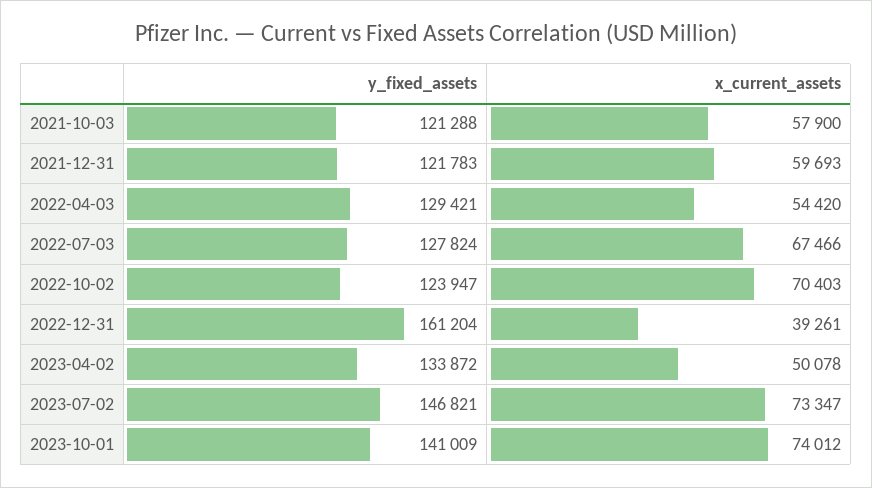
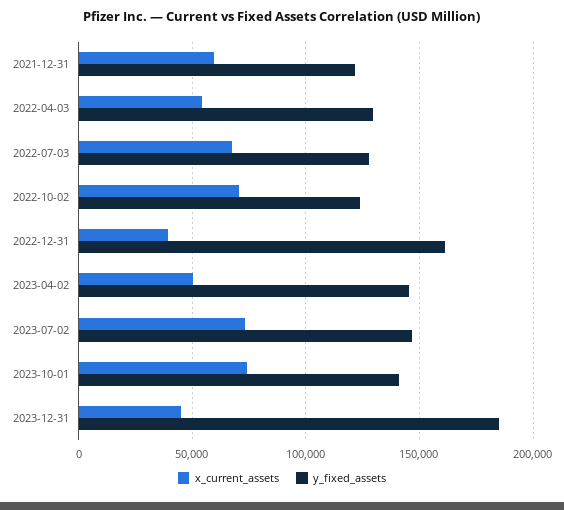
y_fixed_assets, 2021-10-03: 121288 -> none
x_current_assets, 2021-10-03: 57900 -> none
y_fixed_assets, 2023-04-02: 133872 -> 145000
x_current_assets, 2023-12-31: none -> 45000
y_fixed_assets, 2023-12-31: none -> 185000

